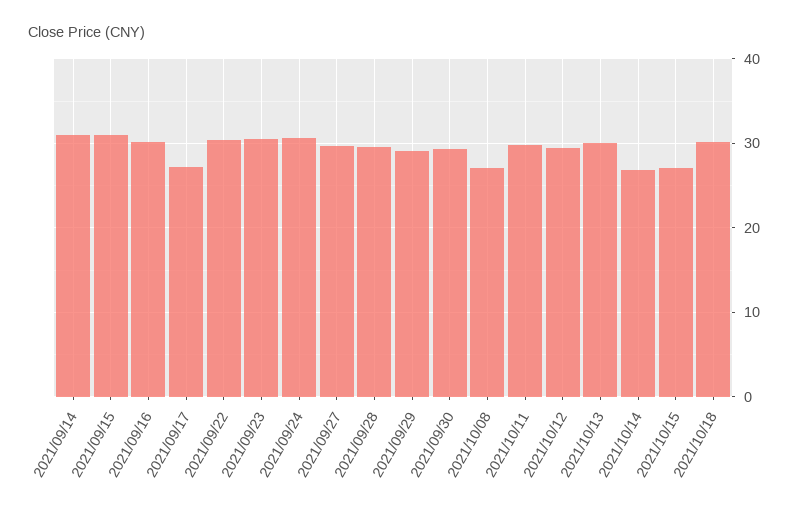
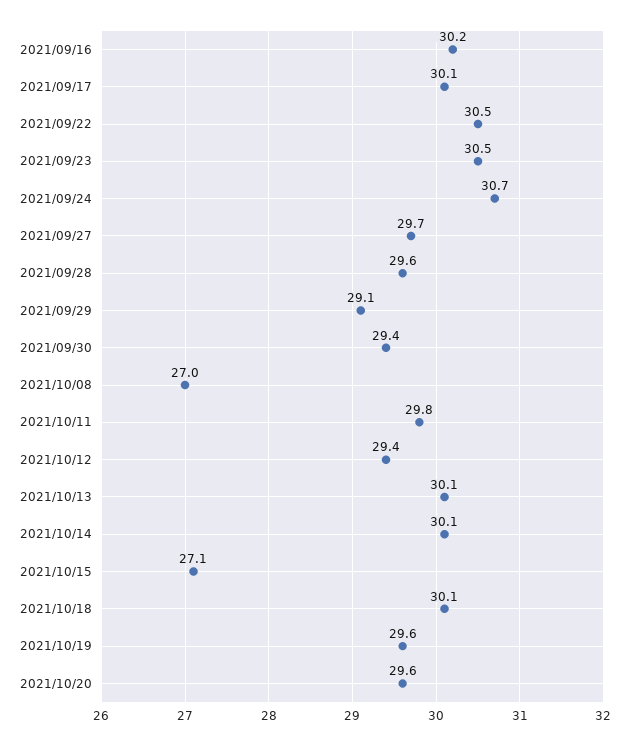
2021/09/14: 31 -> none
2021/09/15: 31 -> none
2021/09/17: 27 -> 30.1
2021/10/14: 27 -> 30.1
2021/10/19: none -> 29.6
2021/10/20: none -> 29.6

